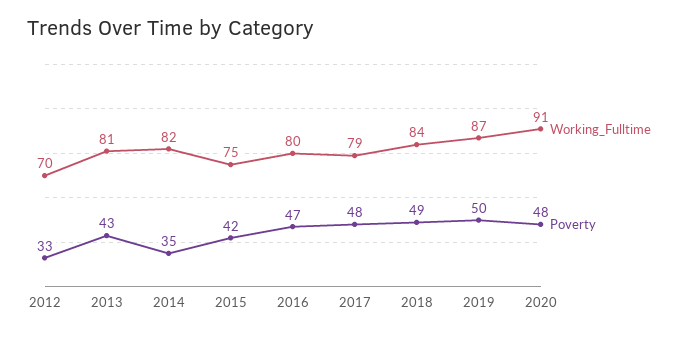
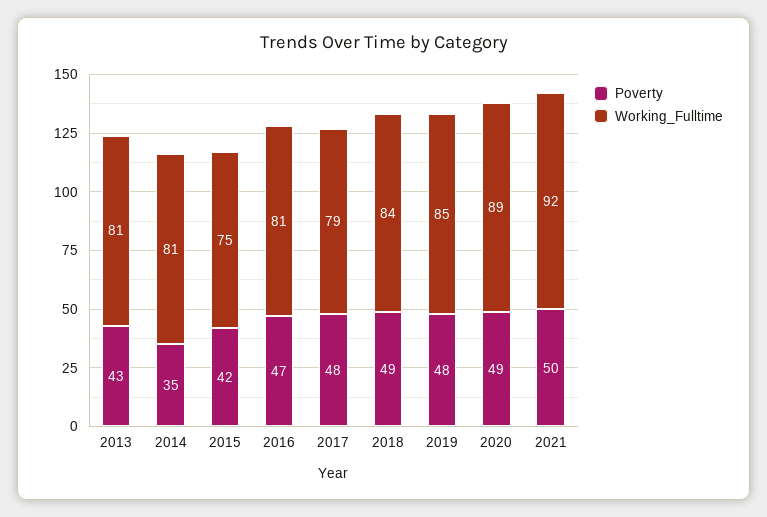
Working_Fulltime, 2012: 70 -> none
Poverty, 2012: 33 -> none
Working_Fulltime, 2014: 82 -> 81
Working_Fulltime, 2016: 80 -> 81
Working_Fulltime, 2019: 87 -> 85
Poverty, 2019: 50 -> 48
Working_Fulltime, 2020: 91 -> 89
Poverty, 2020: 48 -> 49
Poverty, 2021: none -> 50
Working_Fulltime, 2021: none -> 92

